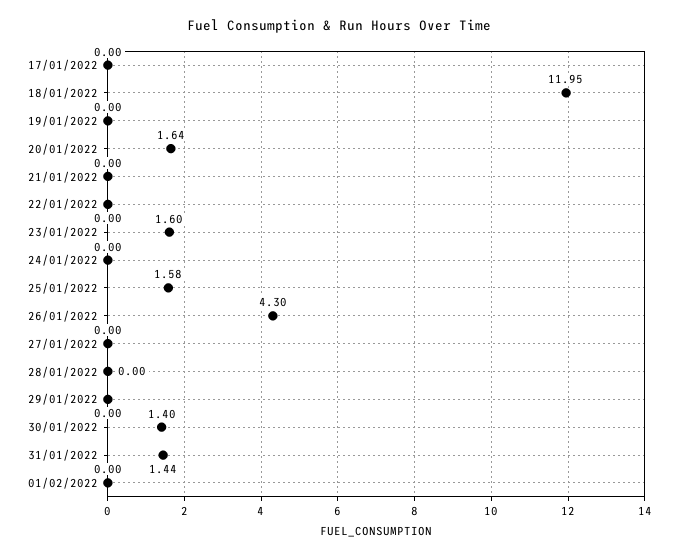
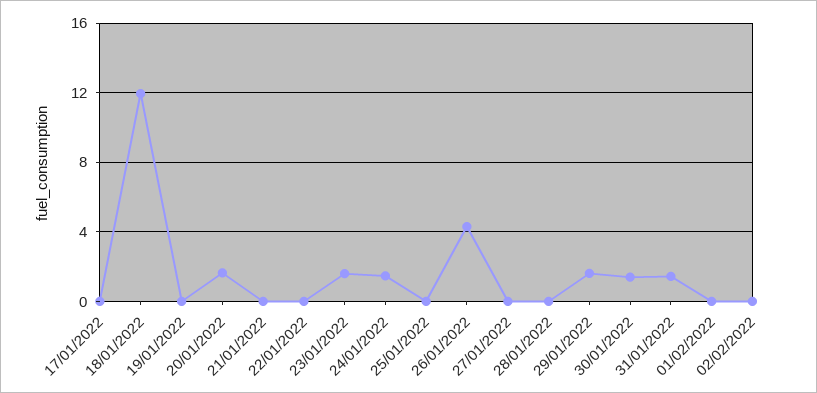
24/01/2022: 0 -> 1.5
25/01/2022: 1.58 -> 0
29/01/2022: 0 -> 1.5
02/02/2022: none -> 0

